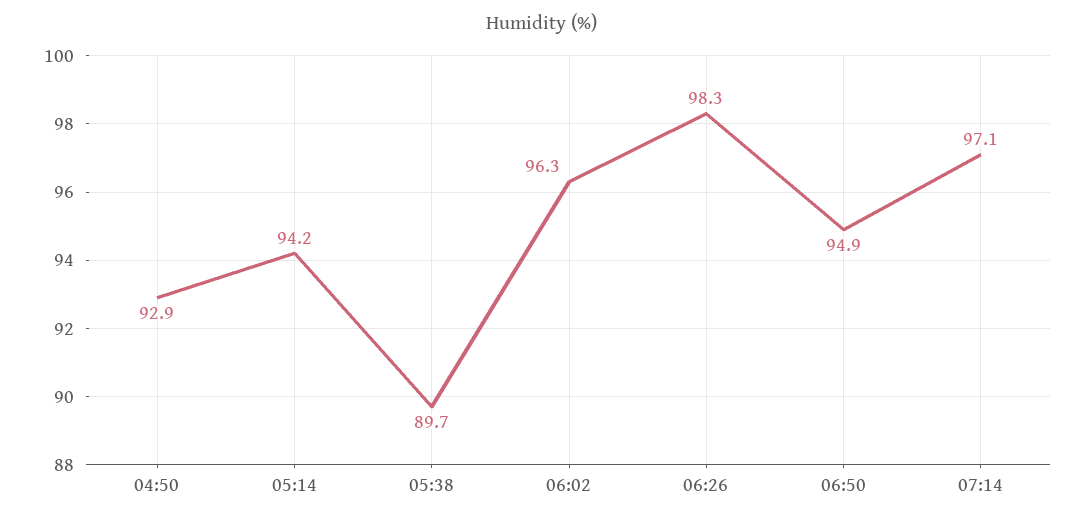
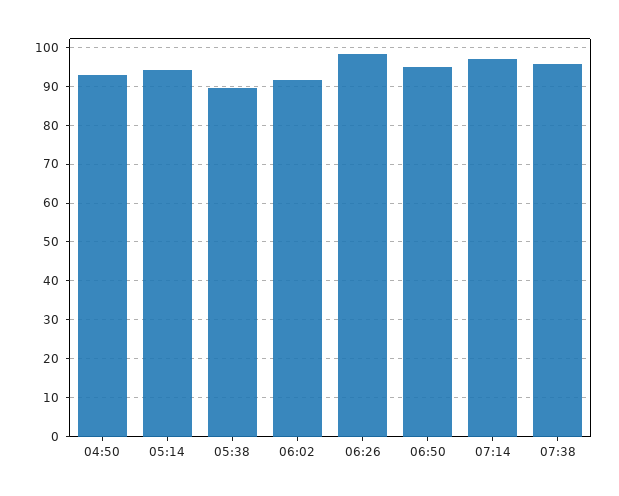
06:02: 96.3 -> 92
07:38: none -> 96

